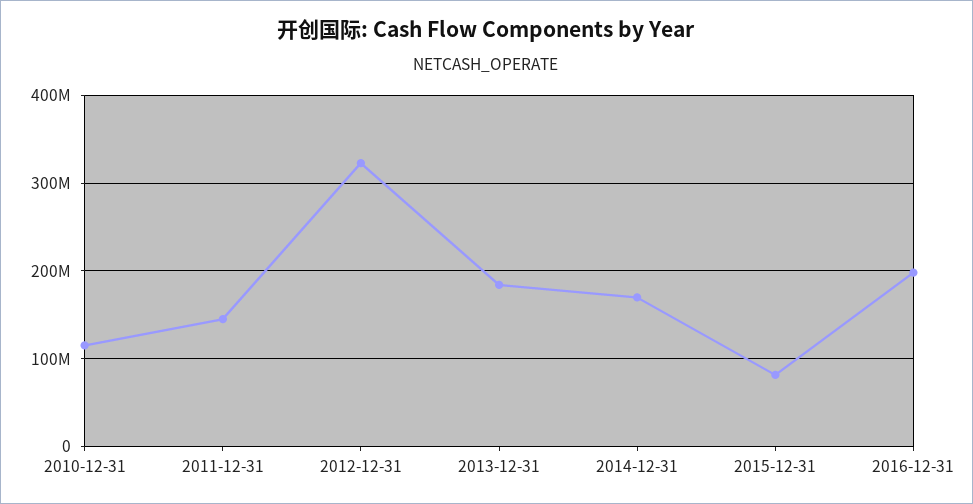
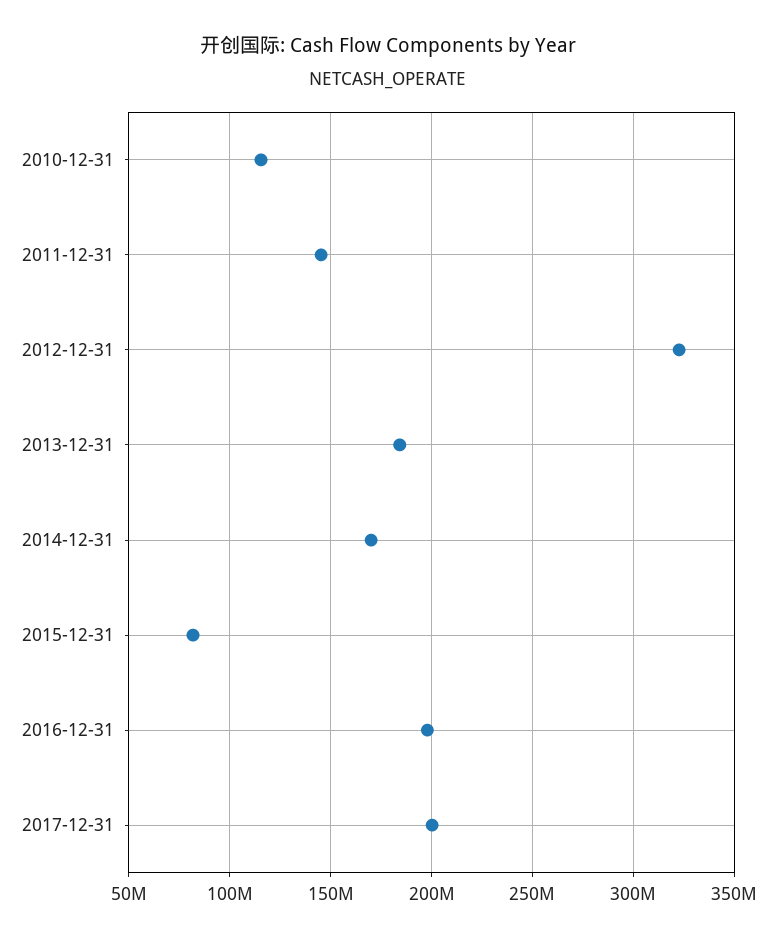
2017-12-31: none -> 200000000

